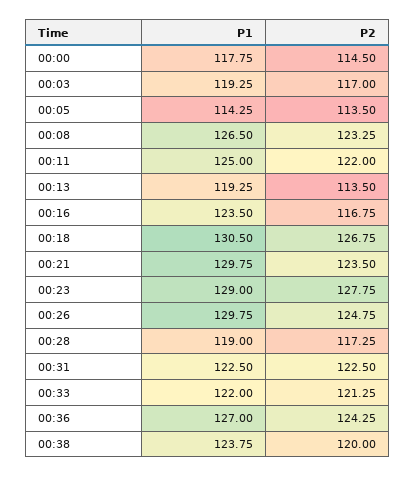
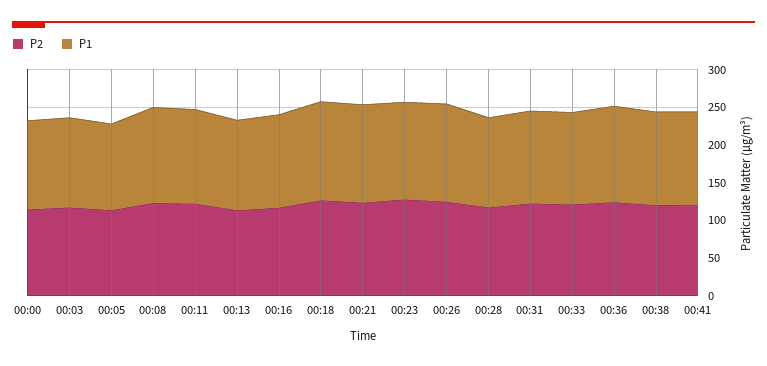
P2, 00:41: none -> 125
P1, 00:41: none -> 125

